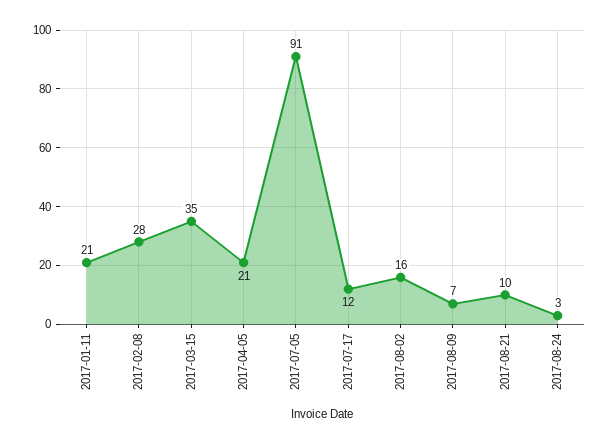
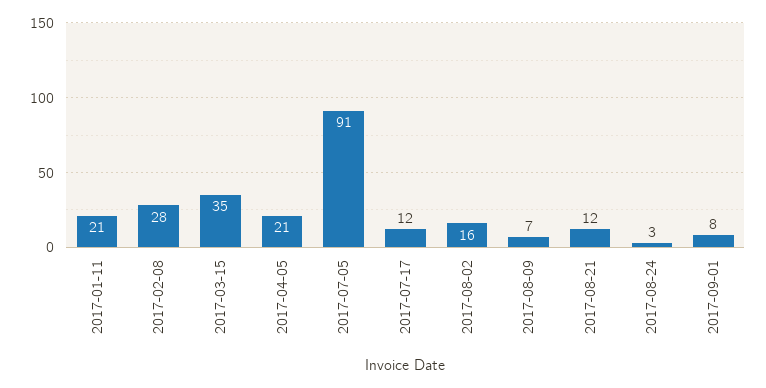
2017-08-21: 10 -> 12
2017-09-01: none -> 8

